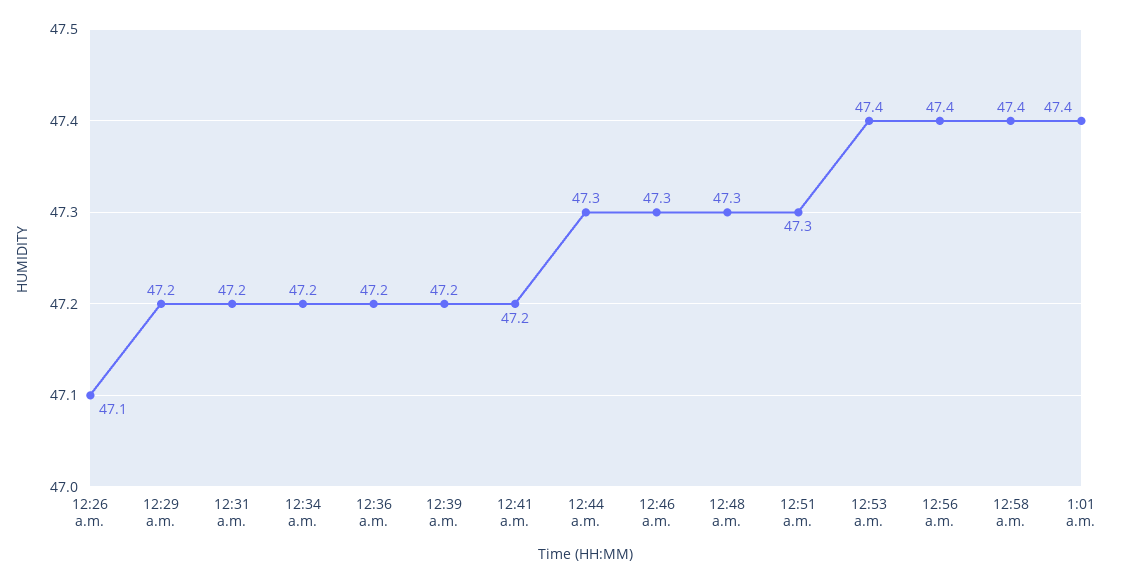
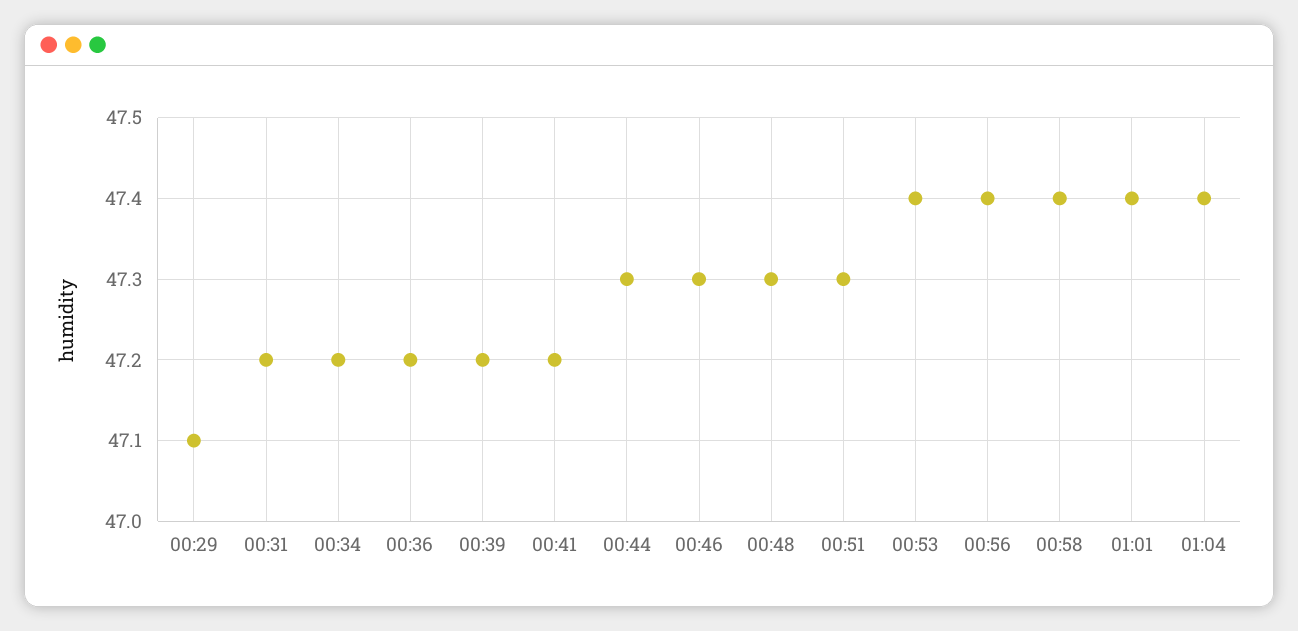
12:26 a.m.: 47.1 -> none
12:29 a.m.: 47.2 -> 47.1
01:04: none -> 47.4

